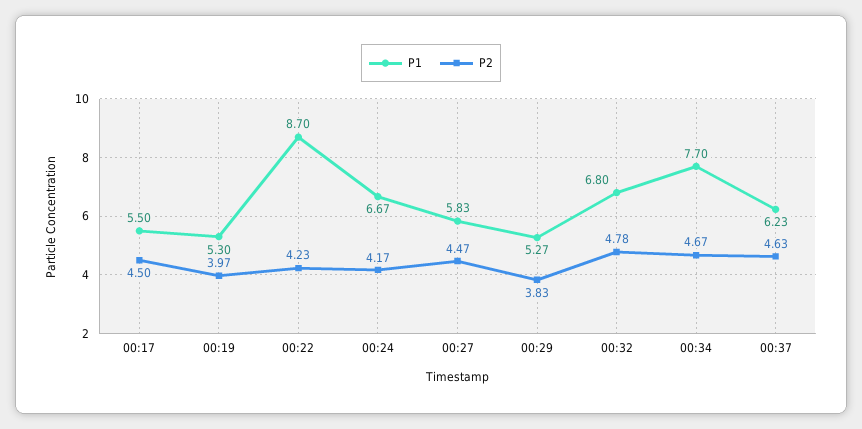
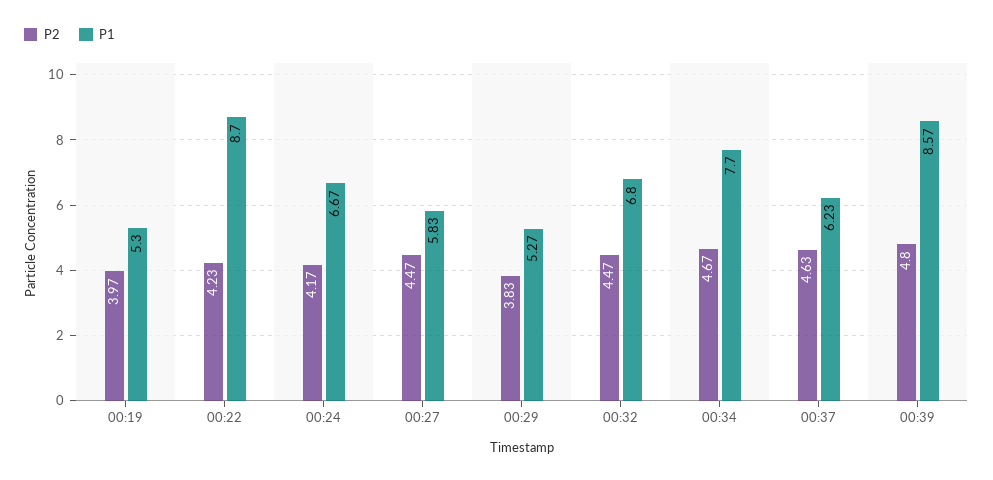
P1, 00:17: 5.5 -> none
P2, 00:17: 4.5 -> none
P2, 00:32: 4.78 -> 4.47
P2, 00:39: none -> 4.8
P1, 00:39: none -> 8.57

